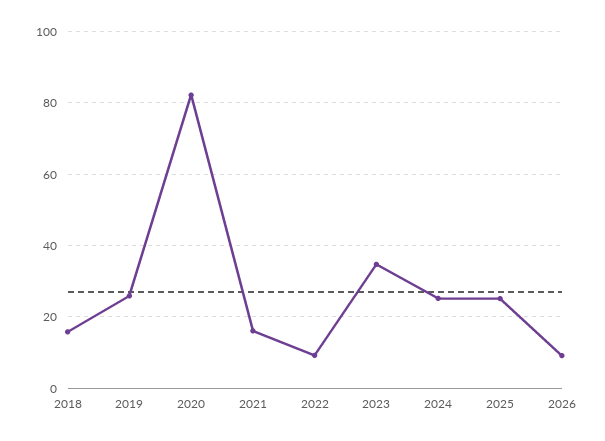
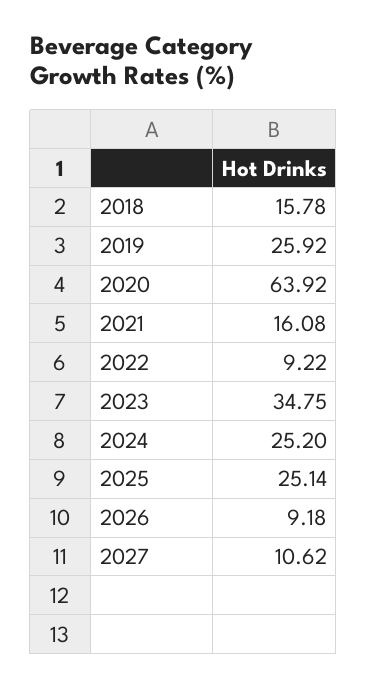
2020: 82 -> 63.92
2027: none -> 10.62

